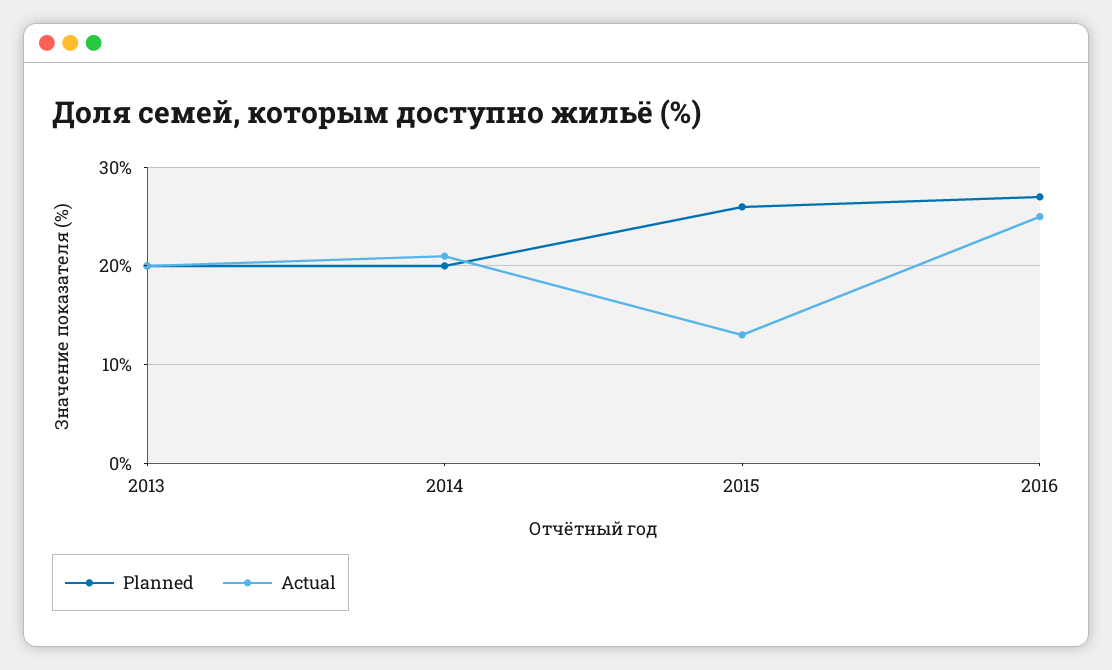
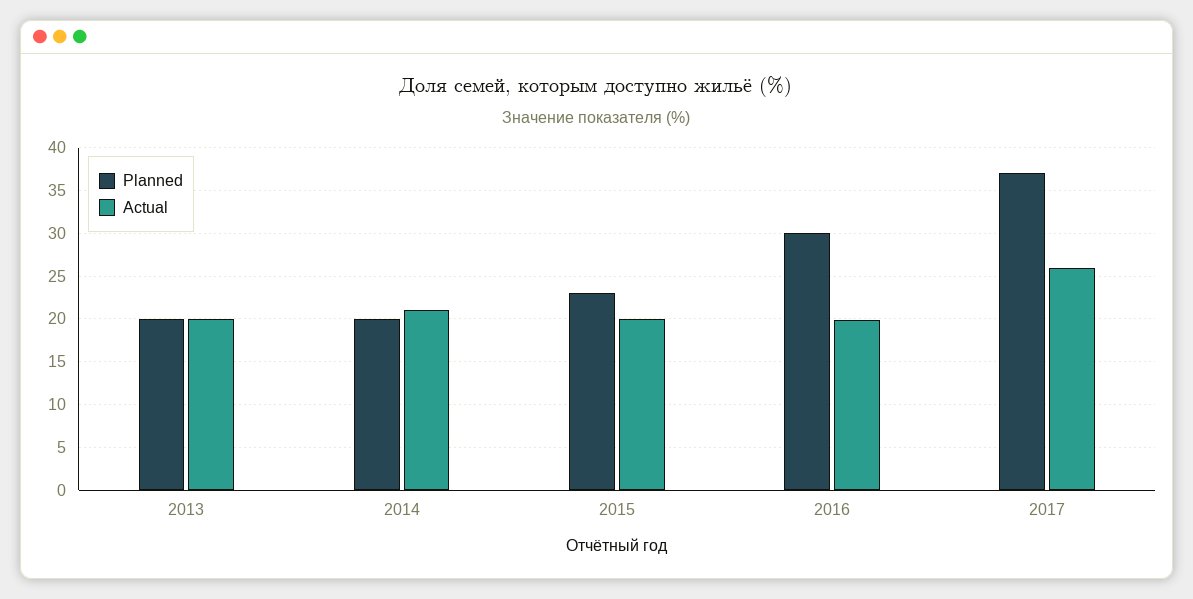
Planned, 2015: 26 -> 23
Actual, 2015: 13 -> 20
Planned, 2016: 27 -> 30
Actual, 2016: 25 -> 20
Planned, 2017: none -> 37
Actual, 2017: none -> 26

